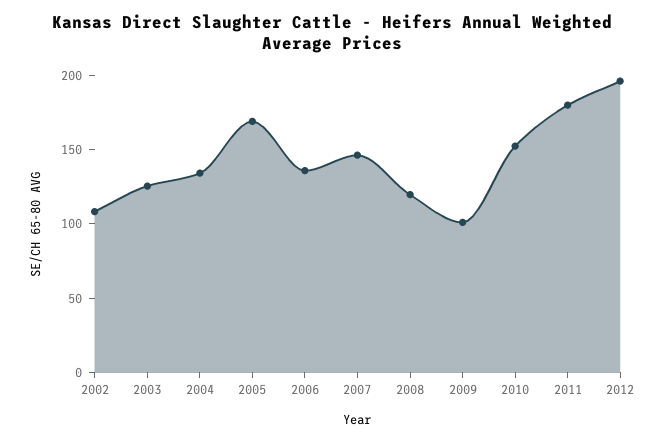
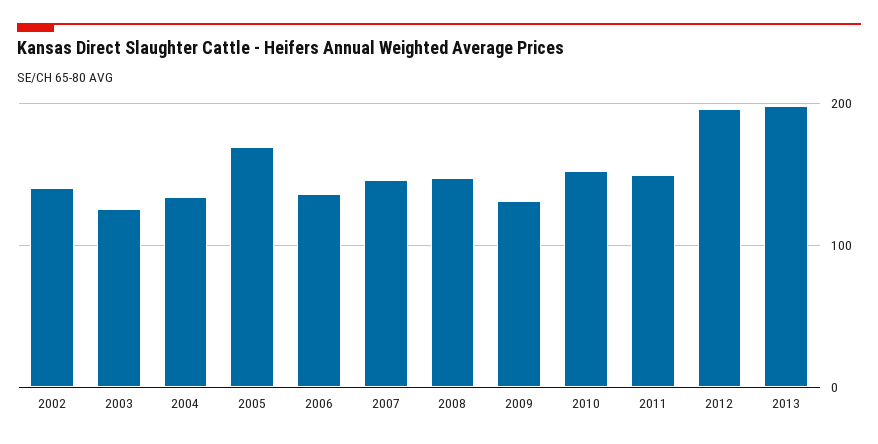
2002: 110 -> 140
2008: 120 -> 150
2009: 100 -> 130
2011: 180 -> 150
2013: none -> 200

